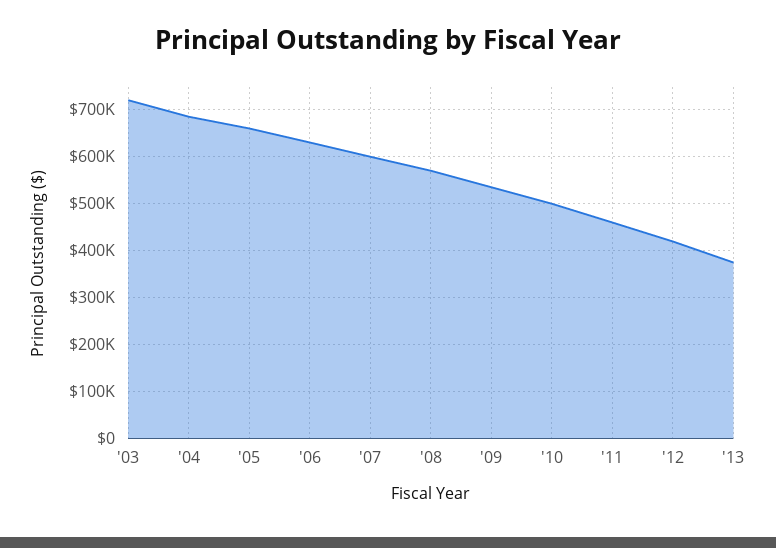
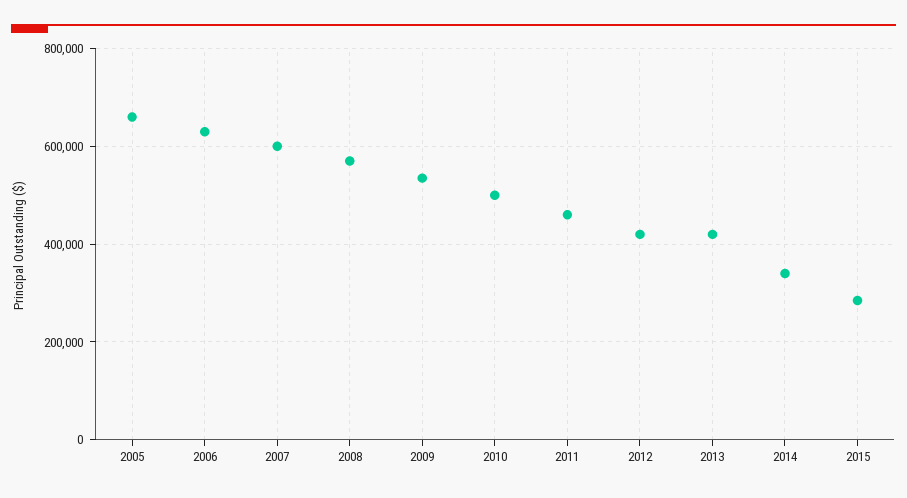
'03: 720000 -> none
'04: 680000 -> none
'13: 380000 -> 420000
2014: none -> 340000
2015: none -> 280000

